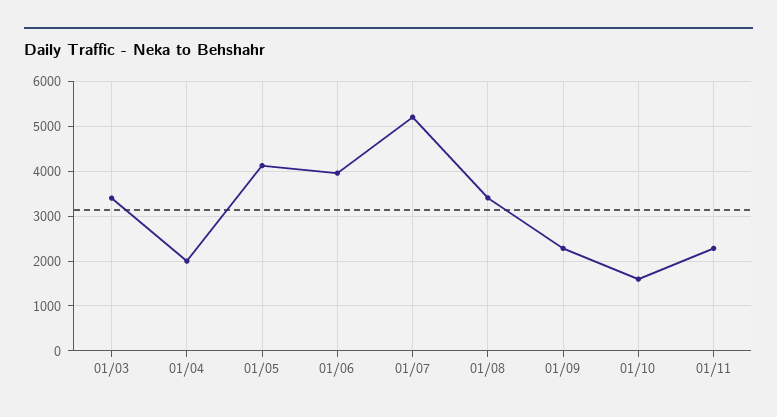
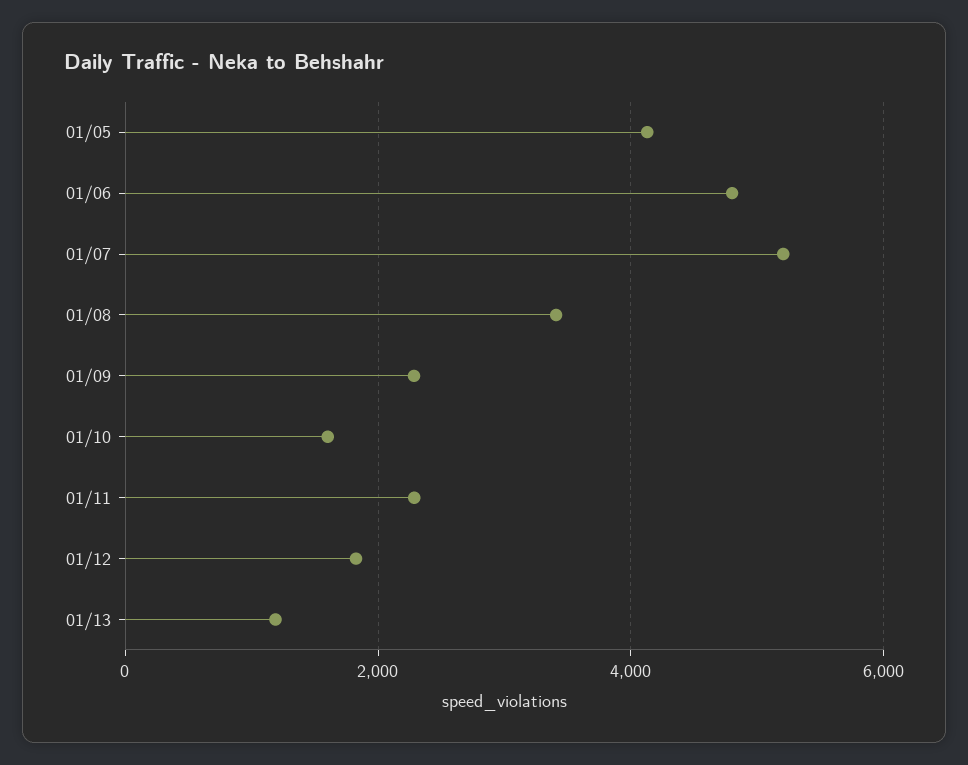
01/03: 3400 -> none
01/04: 2000 -> none
01/06: 4000 -> 4800
01/12: none -> 1800
01/13: none -> 1200

